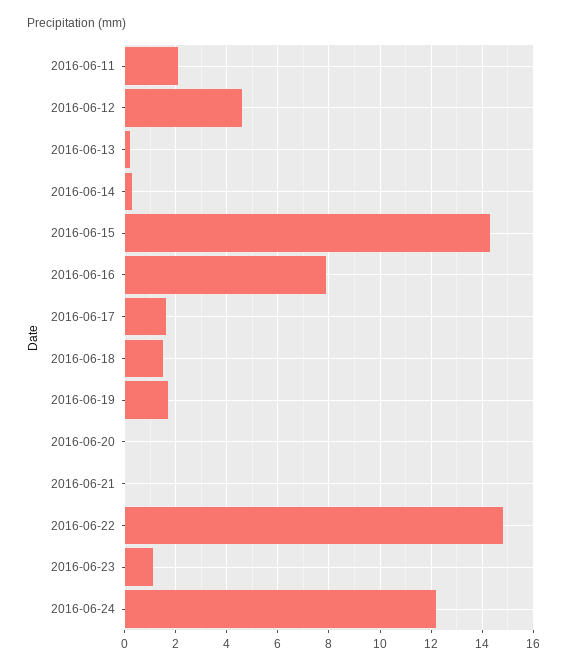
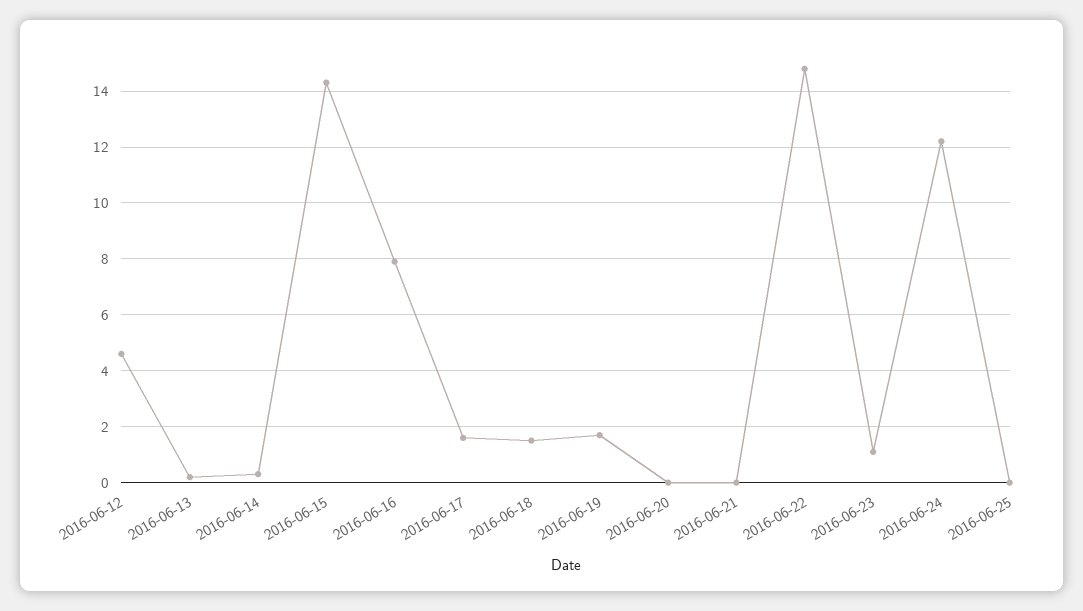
2016-06-11: 2 -> none
2016-06-25: none -> 0

